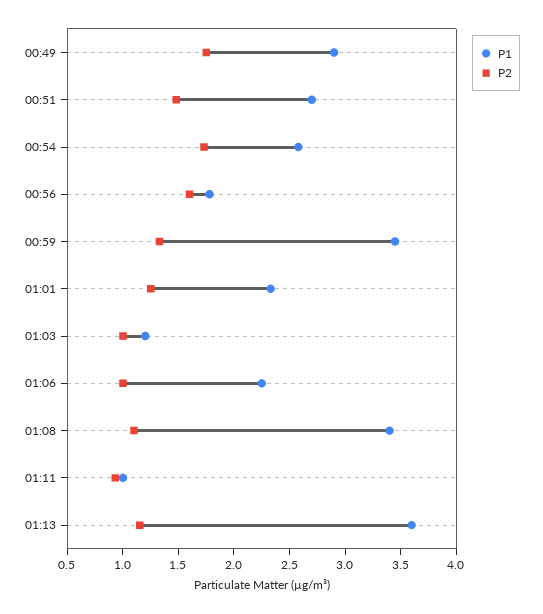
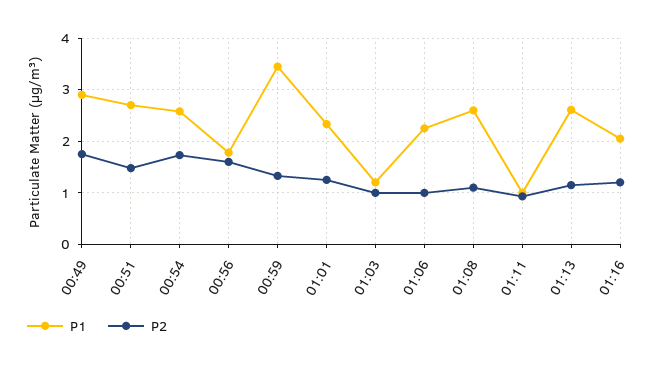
P1, 01:08: 3.4 -> 2.6
P1, 01:13: 3.6 -> 2.6
P1, 01:16: none -> 2
P2, 01:16: none -> 1.2

